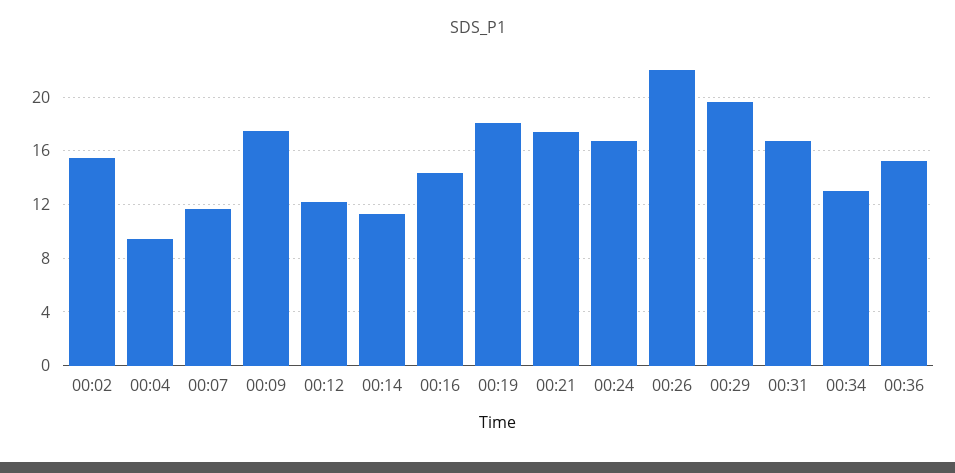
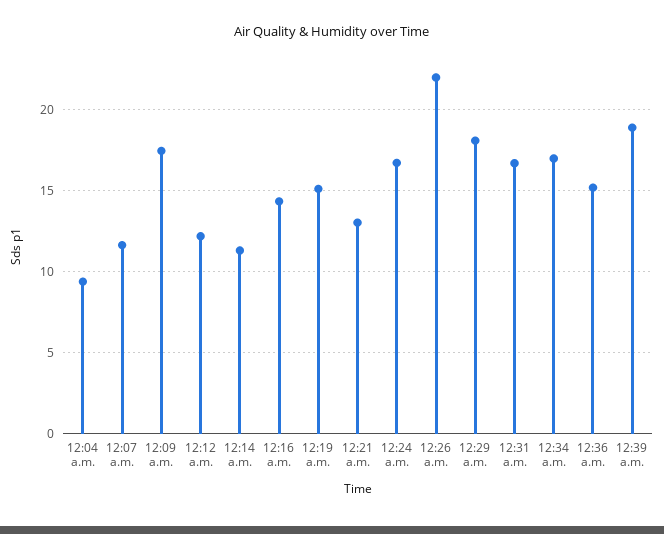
00:02: 15.5 -> none
00:19: 18 -> 15
00:21: 17.5 -> 13
00:29: 19.5 -> 18
00:34: 13 -> 17
12:39 a.m.: none -> 19

